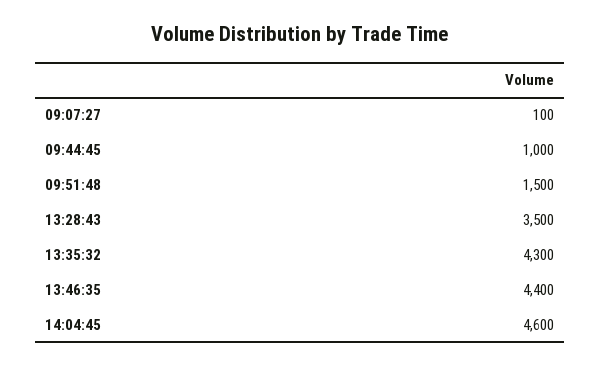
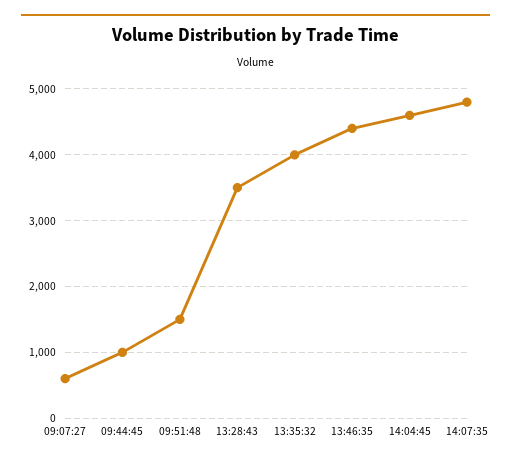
09:07:27: 100 -> 600
13:35:32: 4300 -> 4000
14:07:35: none -> 4800

